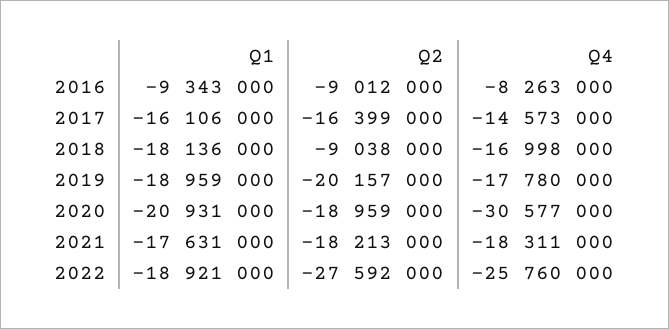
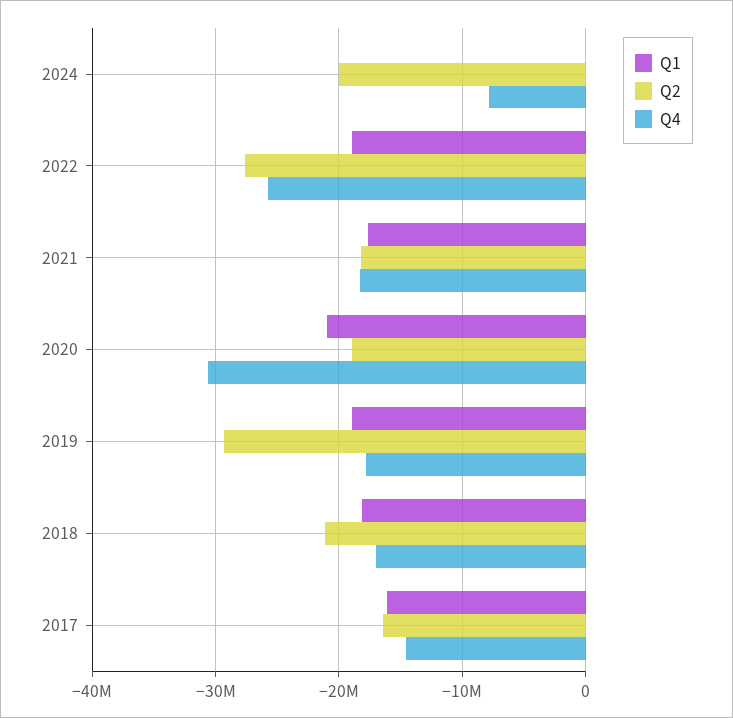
Q1, 2016: -9343000 -> none
Q2, 2016: -9012000 -> none
Q4, 2016: -8263000 -> none
Q2, 2018: -9038000 -> -21000000
Q2, 2019: -20157000 -> -29000000
Q1, 2024: none -> 0
Q2, 2024: none -> -20000000
Q4, 2024: none -> -8000000

